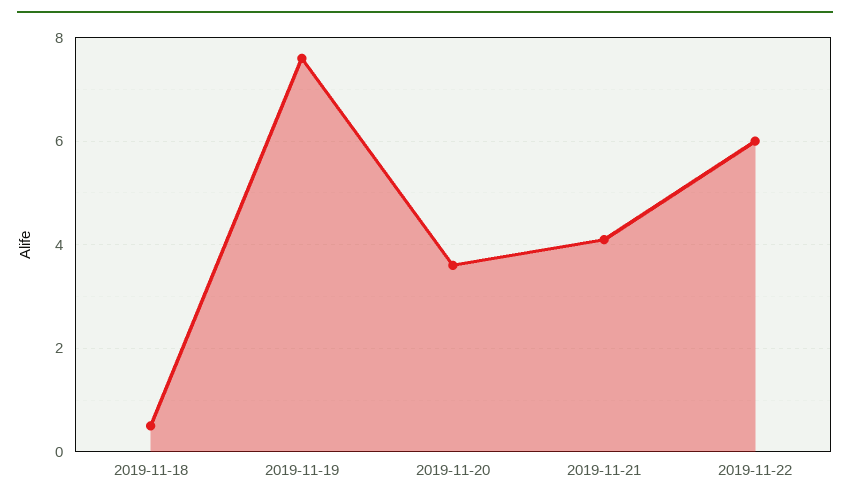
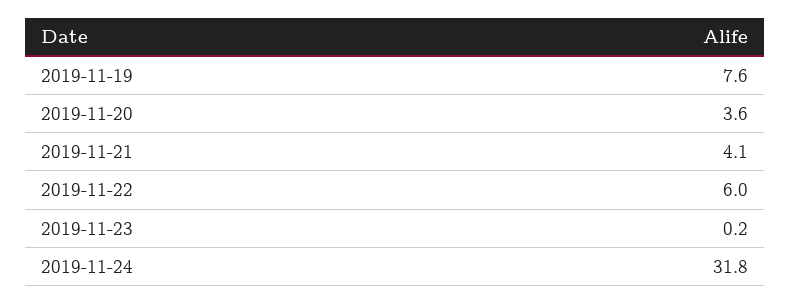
2019-11-18: 0.5 -> none
2019-11-23: none -> 0.2
2019-11-24: none -> 31.8

